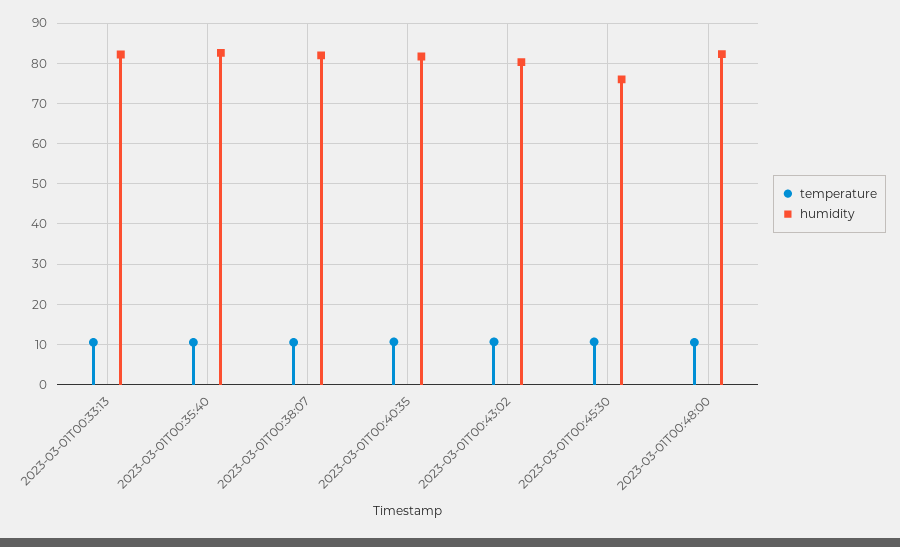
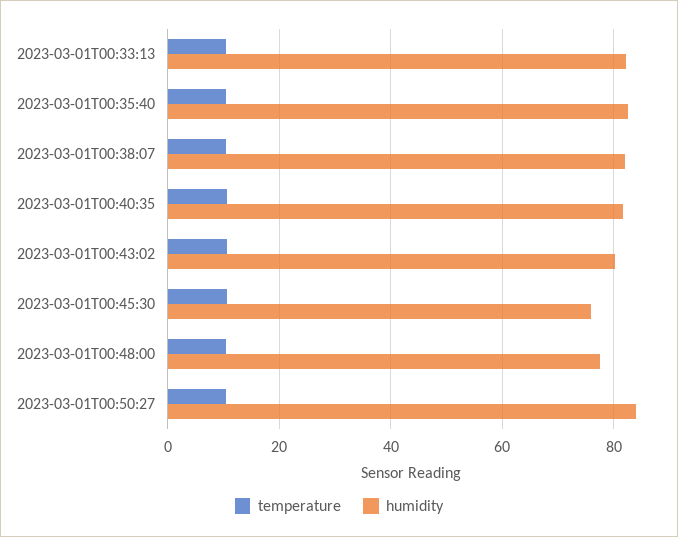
humidity, 2023-03-01T00:48:00: 82 -> 78
temperature, 2023-03-01T00:50:27: none -> 10
humidity, 2023-03-01T00:50:27: none -> 84

